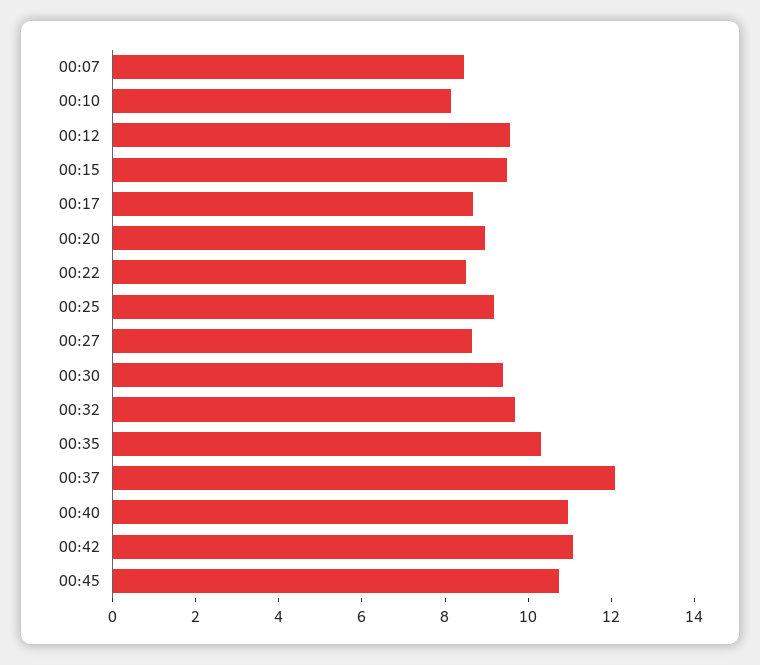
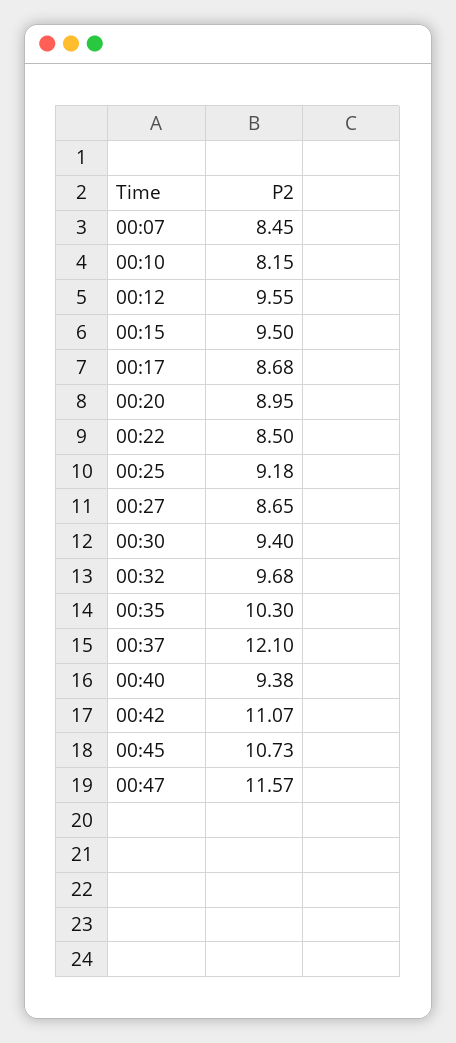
00:40: 11 -> 9.38
00:47: none -> 11.57

